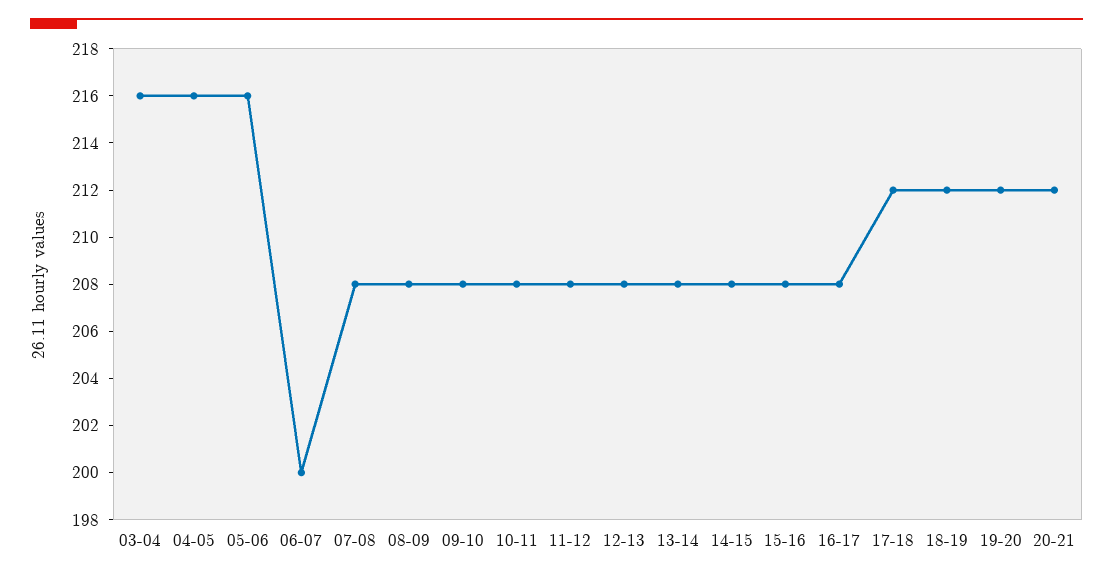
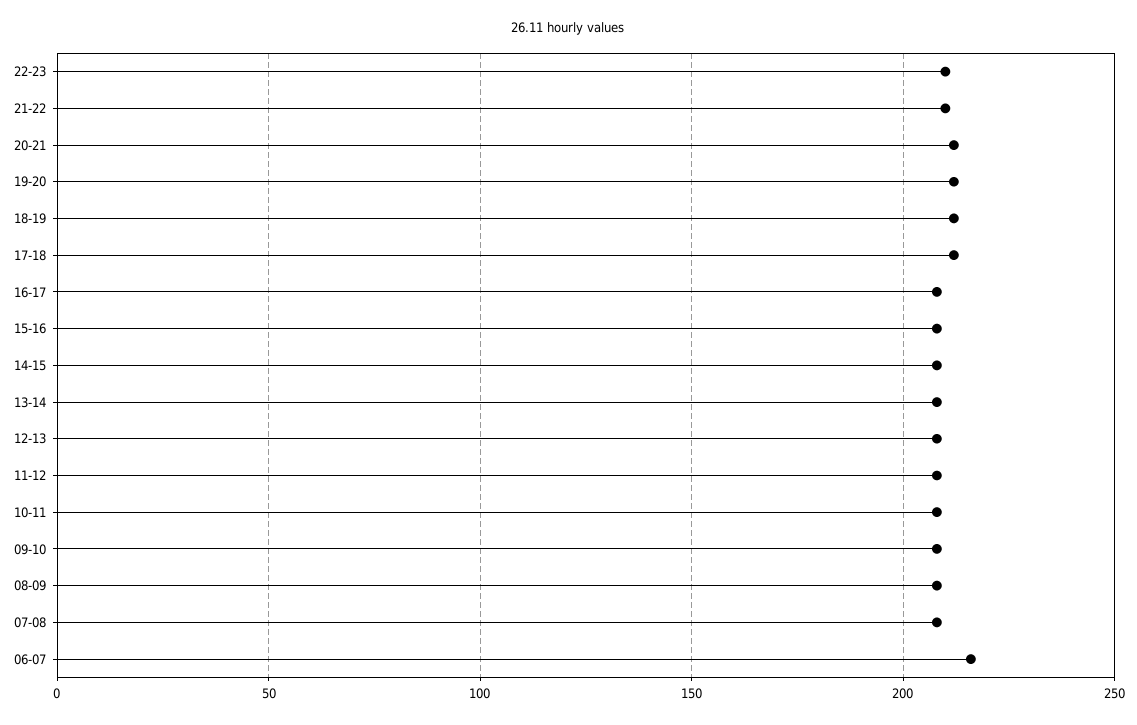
03-04: 216 -> none
04-05: 216 -> none
05-06: 216 -> none
06-07: 200 -> 215
22-23: none -> 210
21-22: none -> 210

